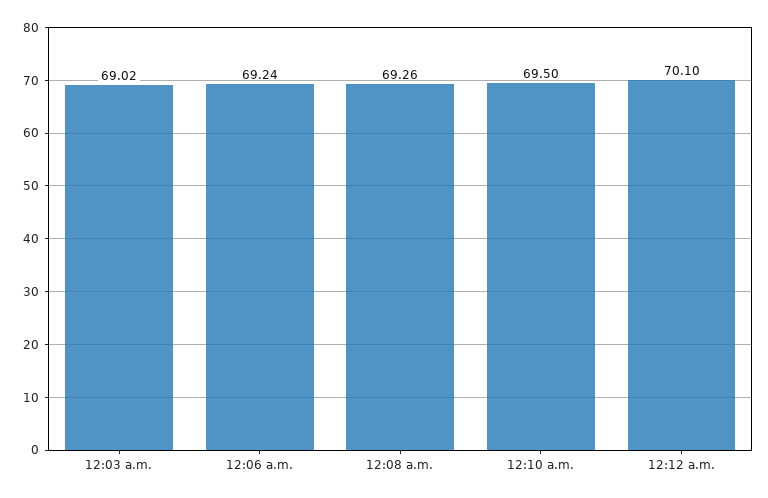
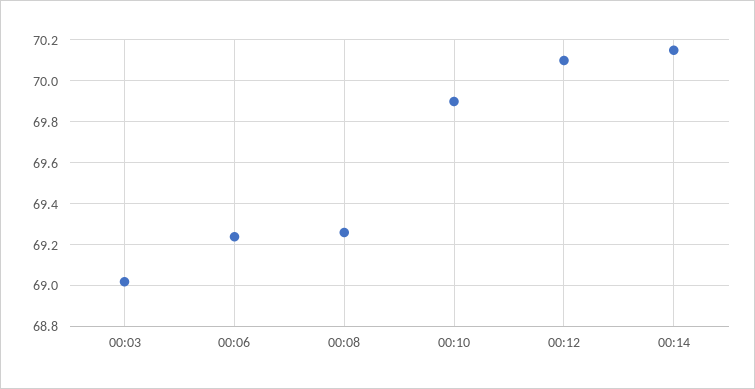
12:10 a.m.: 69.5 -> 69.9
00:14: none -> 70.15

